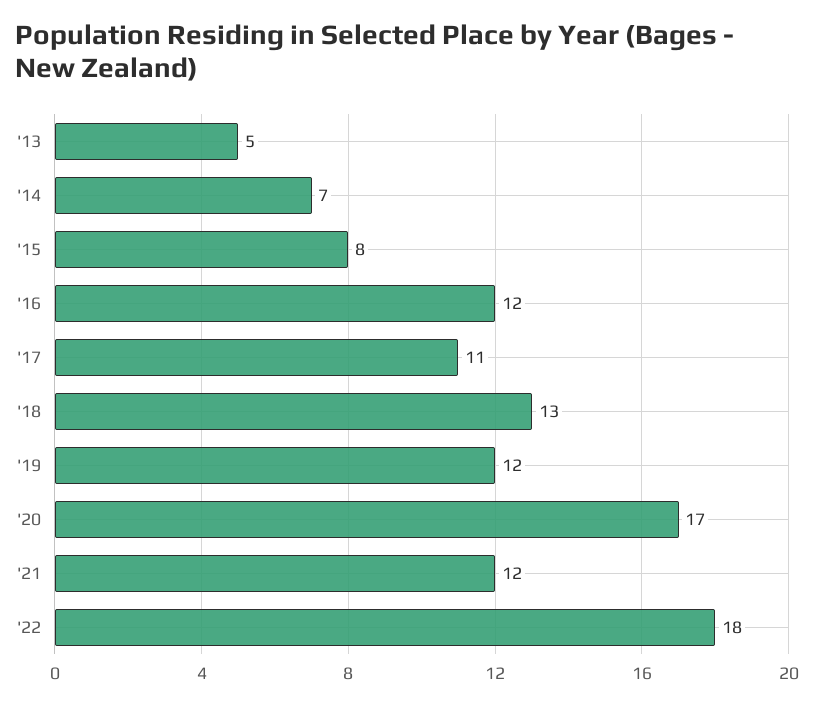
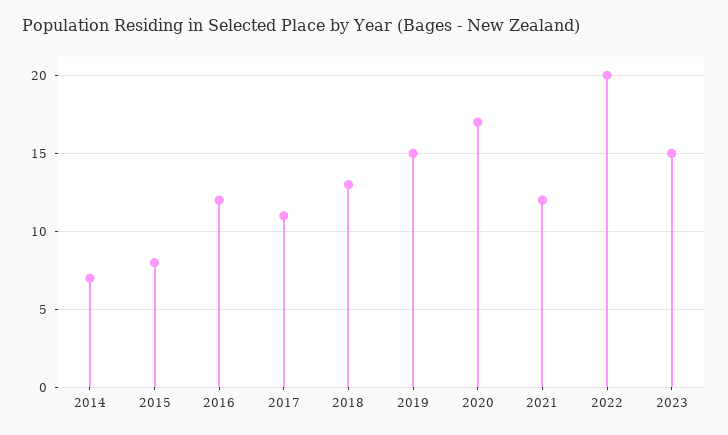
'13: 5 -> none
'19: 12 -> 15
'22: 18 -> 20
2023: none -> 15

